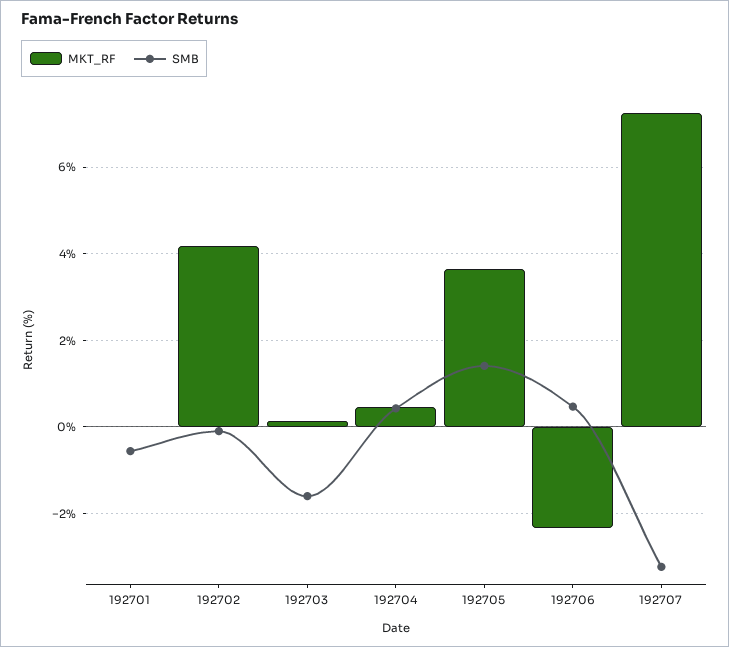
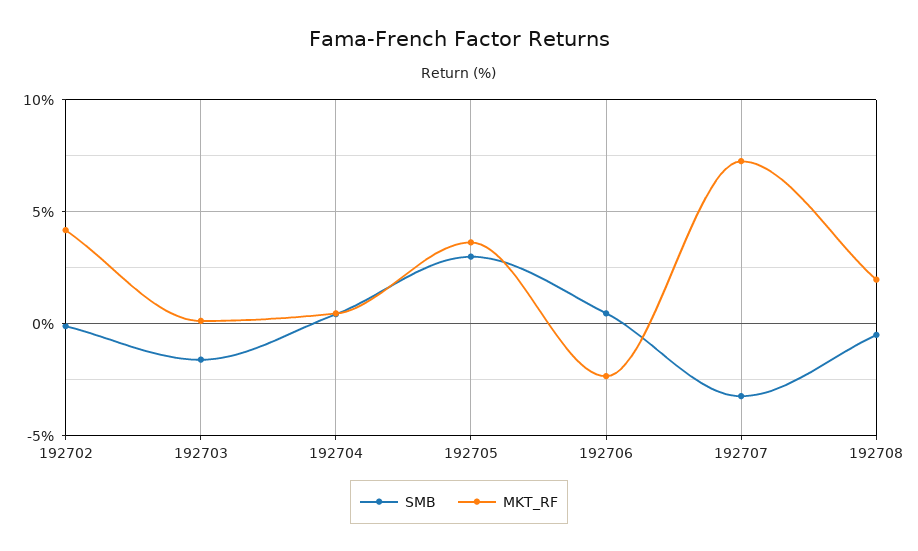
MKT_RF, 192701: 0 -> none
SMB, 192701: -0.6 -> none
SMB, 192705: 1.4 -> 3
SMB, 192708: none -> -0.5
MKT_RF, 192708: none -> 2

